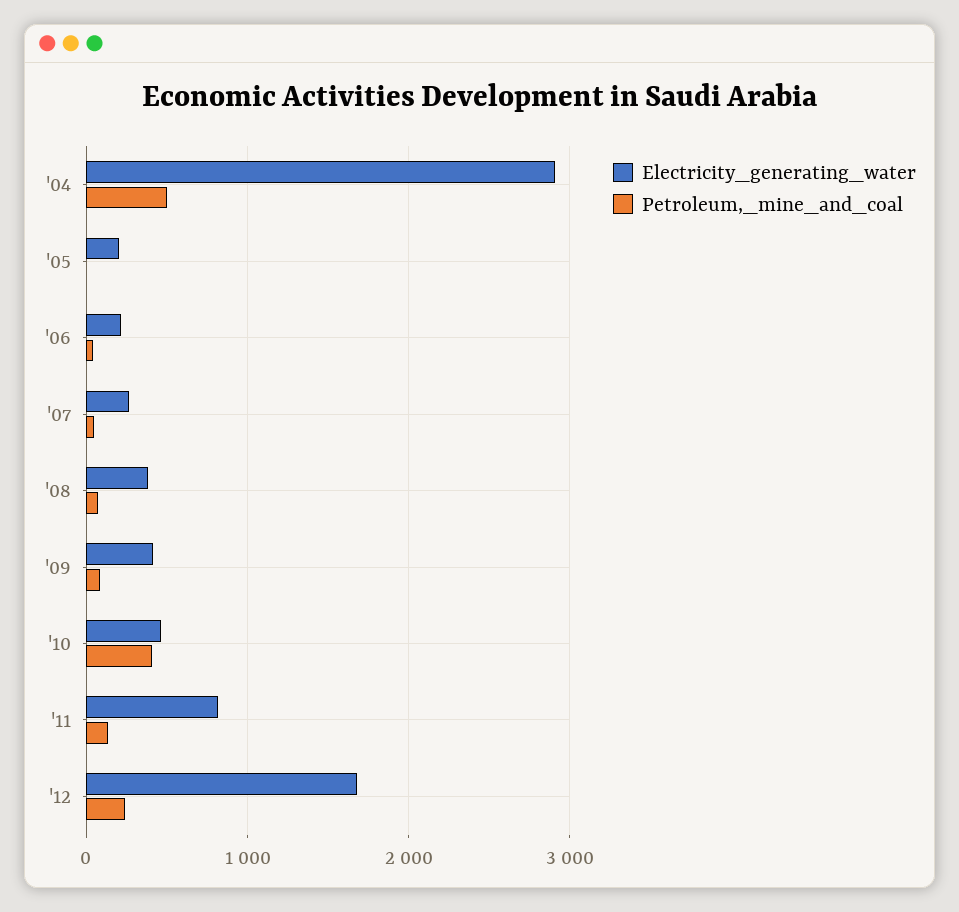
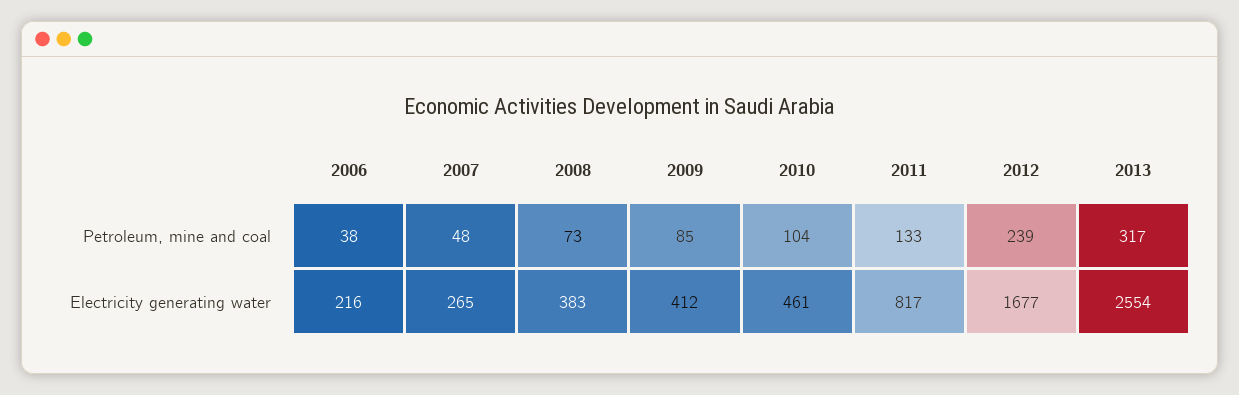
Electricity_generating_water, '04: 2900 -> none
Petroleum,_mine_and_coal, '04: 500 -> none
Electricity_generating_water, '05: 200 -> none
Petroleum,_mine_and_coal, '05: 0 -> none
Petroleum,_mine_and_coal, '10: 400 -> 104
Petroleum,_mine_and_coal, 2013: none -> 317
Electricity_generating_water, 2013: none -> 2554

